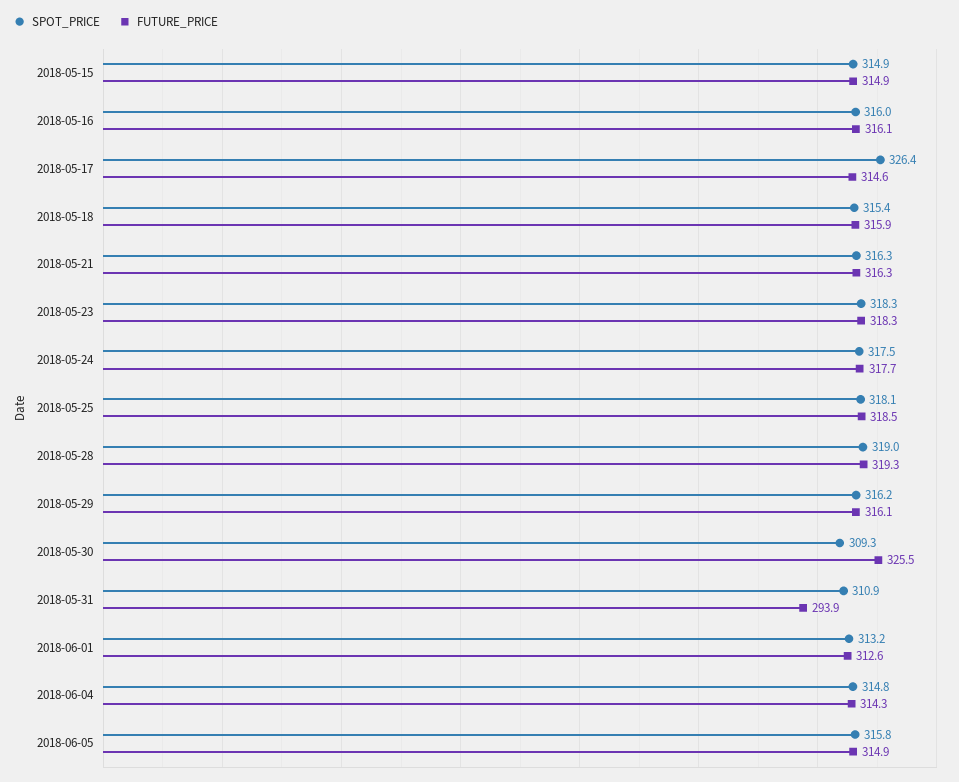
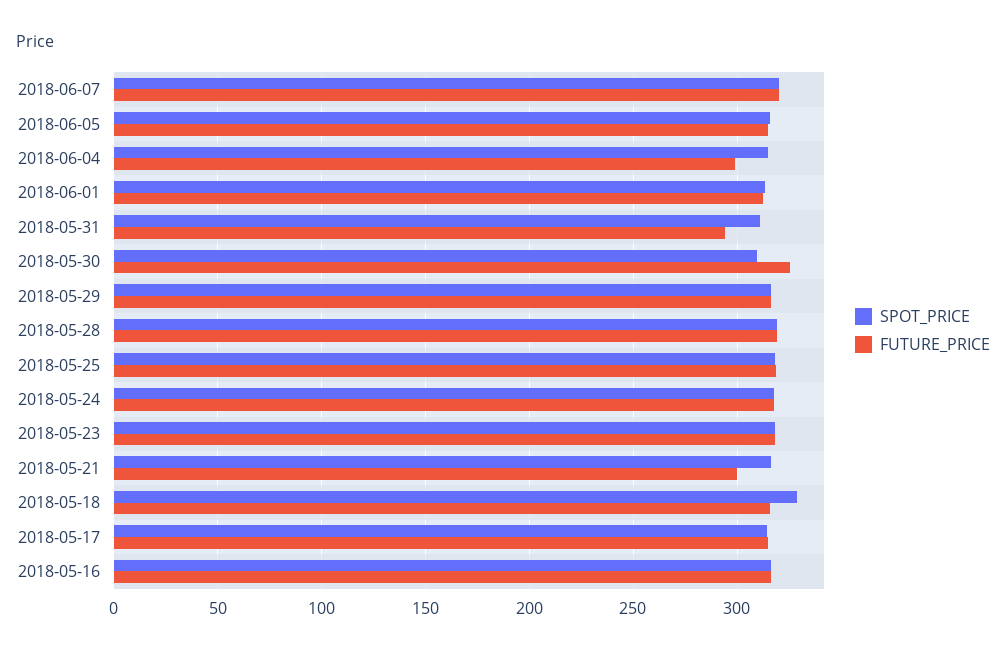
SPOT_PRICE, 2018-05-15: 314.9 -> none
FUTURE_PRICE, 2018-05-15: 314.9 -> none
SPOT_PRICE, 2018-05-17: 326.4 -> 315
SPOT_PRICE, 2018-05-18: 315.4 -> 330
FUTURE_PRICE, 2018-05-21: 316.3 -> 300
FUTURE_PRICE, 2018-06-04: 314.3 -> 300
SPOT_PRICE, 2018-06-07: none -> 320
FUTURE_PRICE, 2018-06-07: none -> 320

